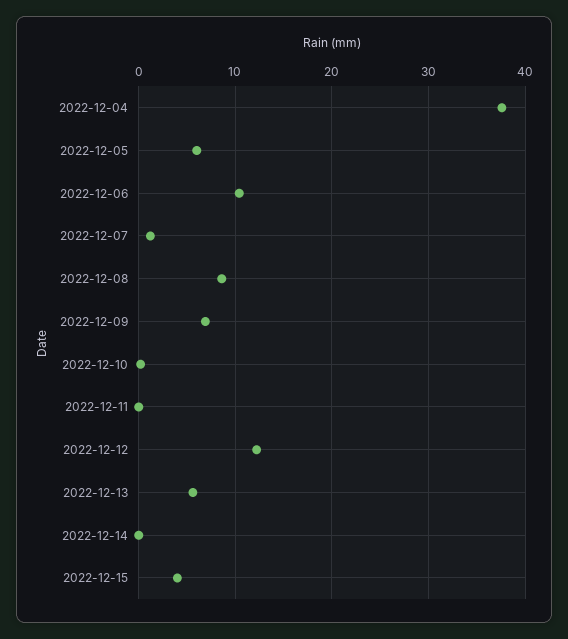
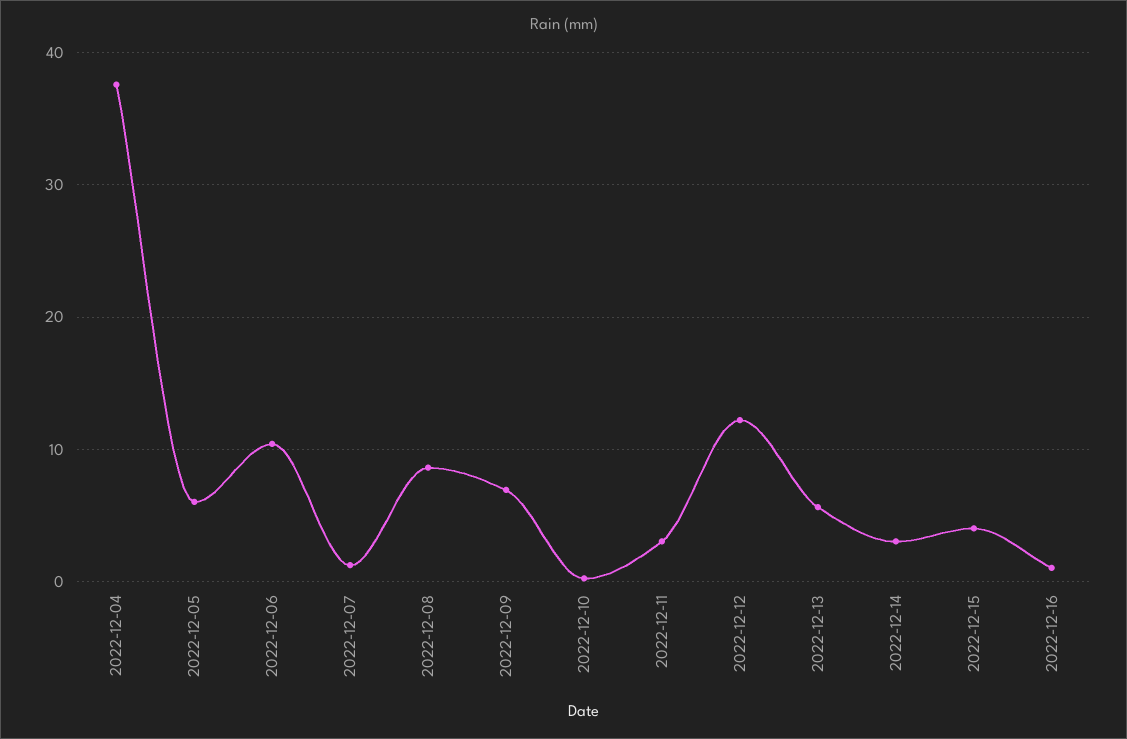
2022-12-11: 0 -> 3
2022-12-14: 0 -> 3
2022-12-16: none -> 1

